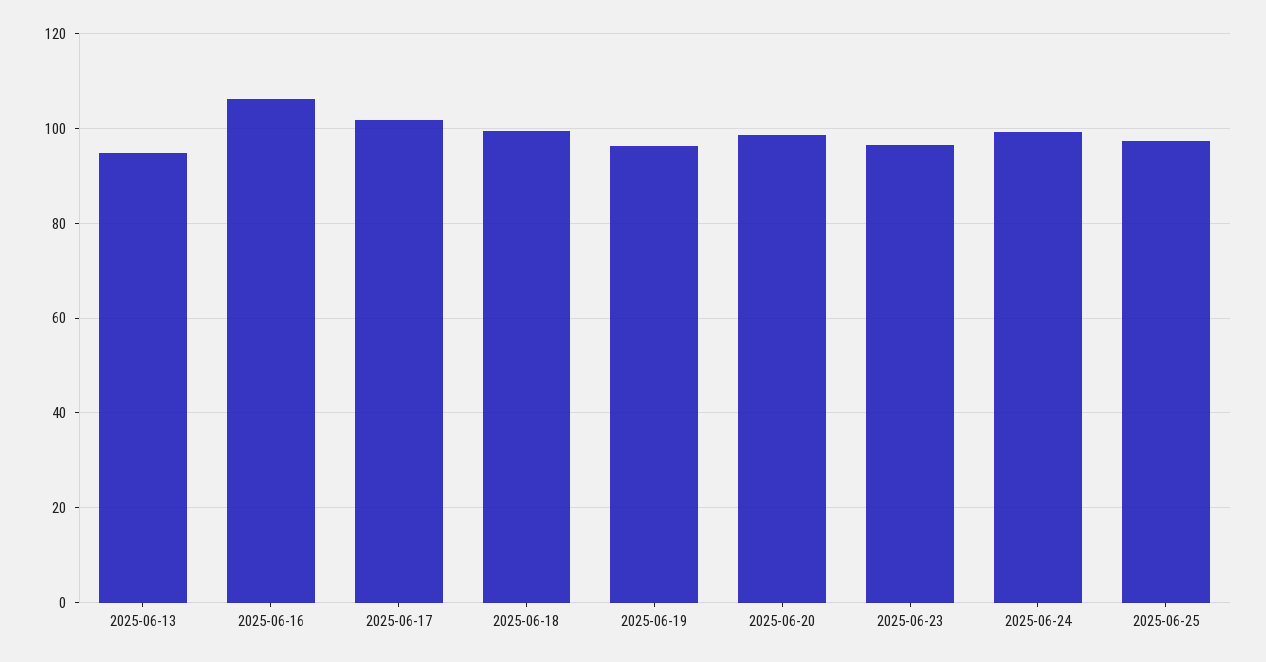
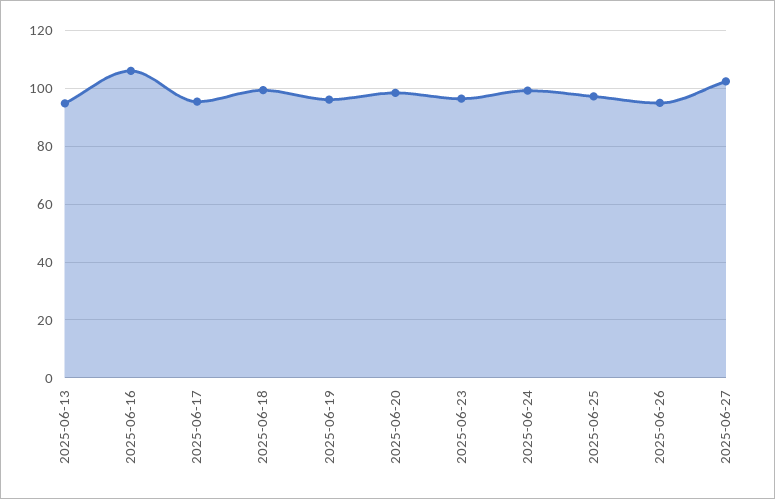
2025-06-17: 102 -> 95
2025-06-26: none -> 95
2025-06-27: none -> 102.5

